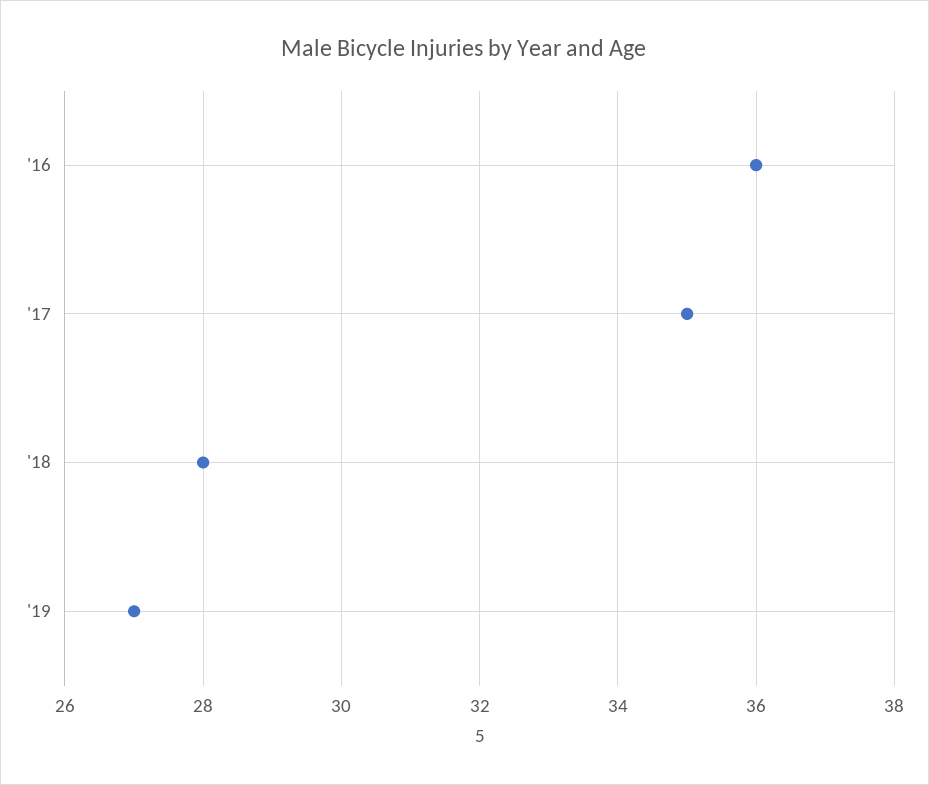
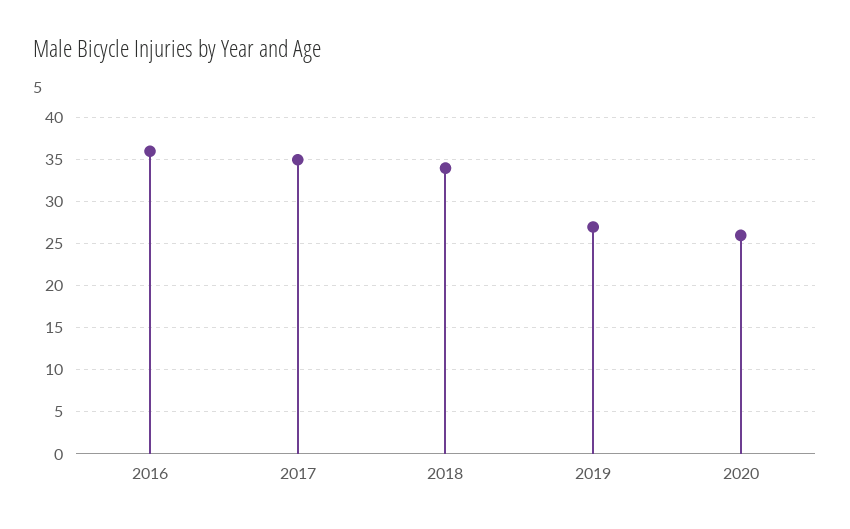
'18: 28 -> 34
2020: none -> 26

